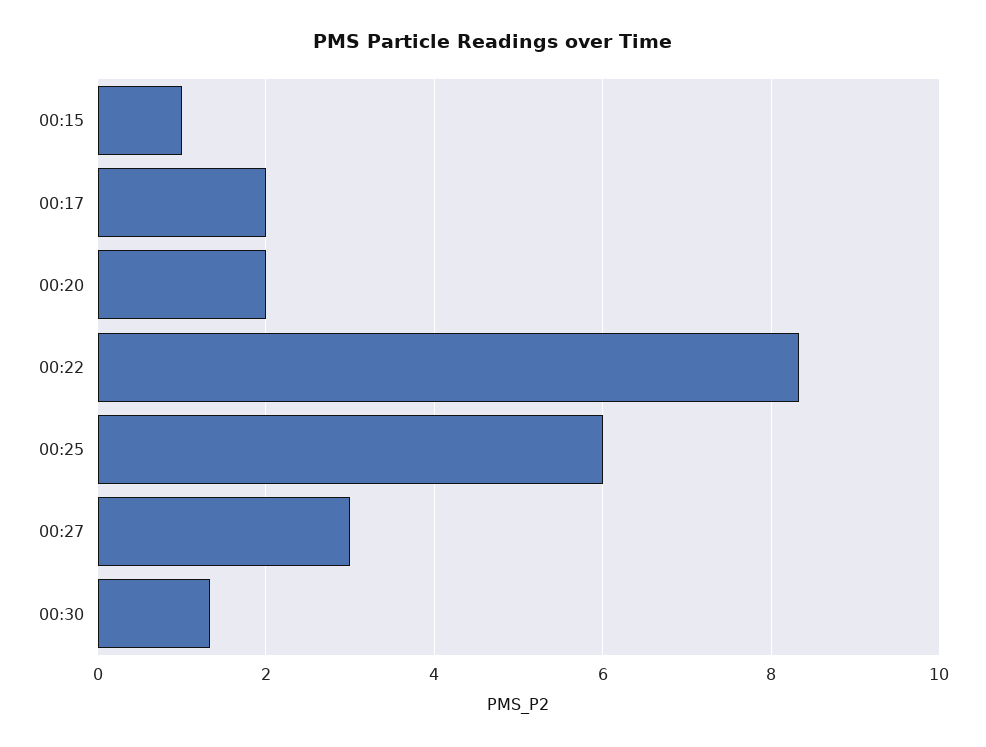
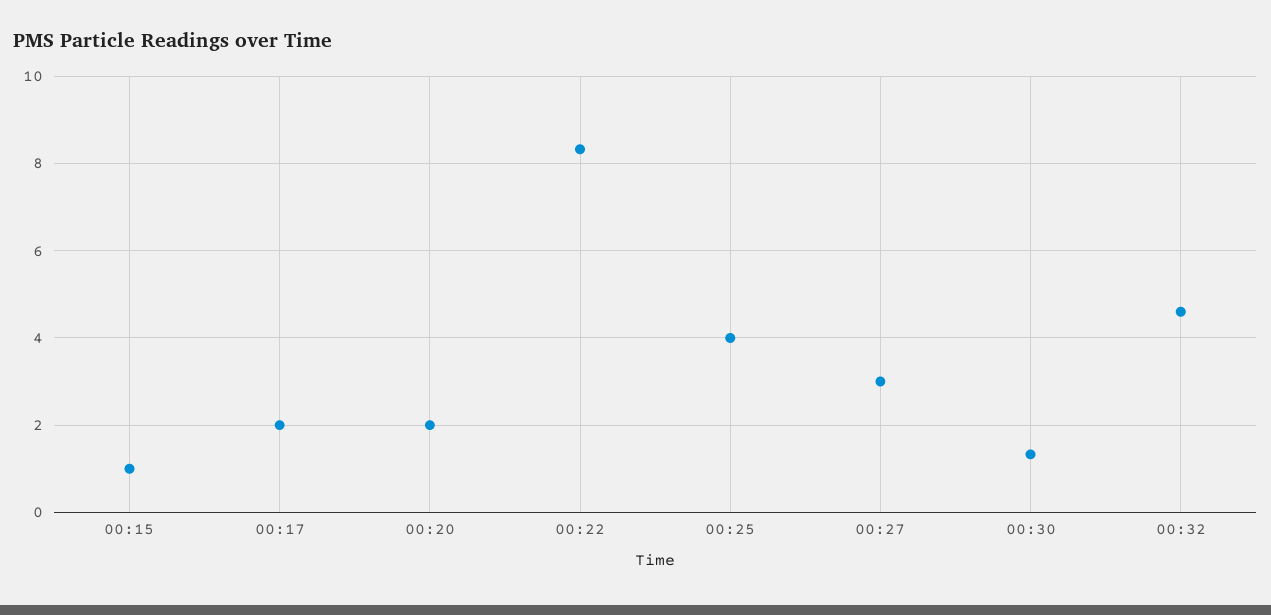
00:25: 6 -> 4
00:32: none -> 4.6

